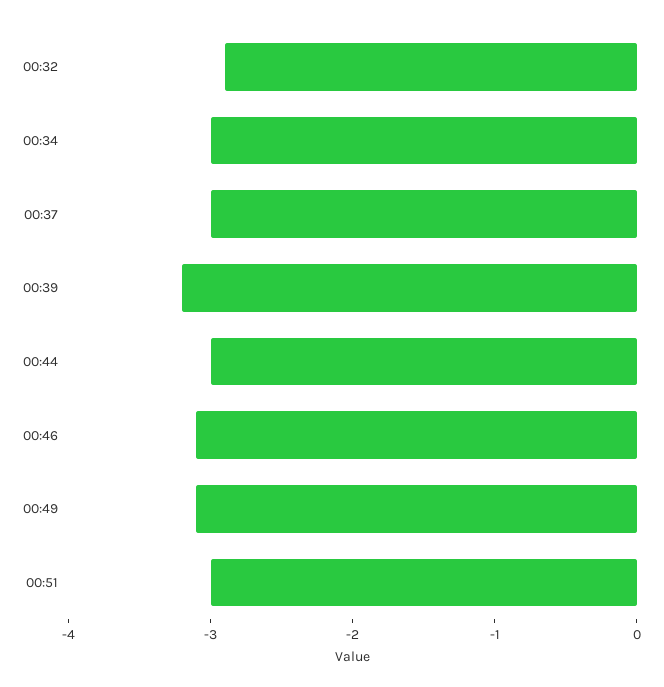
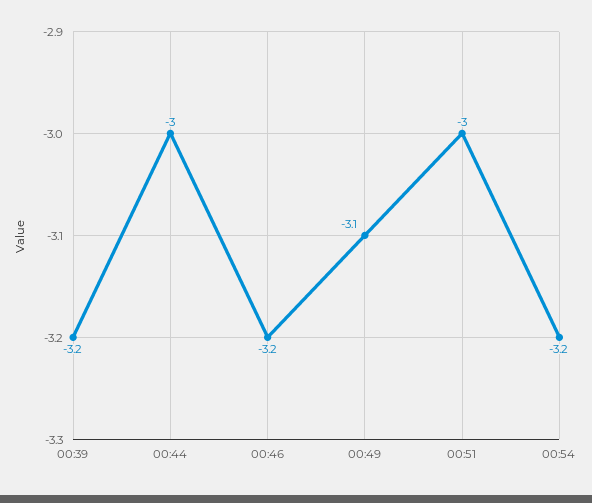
00:32: -2.9 -> none
00:34: -3 -> none
00:37: -3 -> none
00:46: -3.1 -> -3.2
00:54: none -> -3.2

